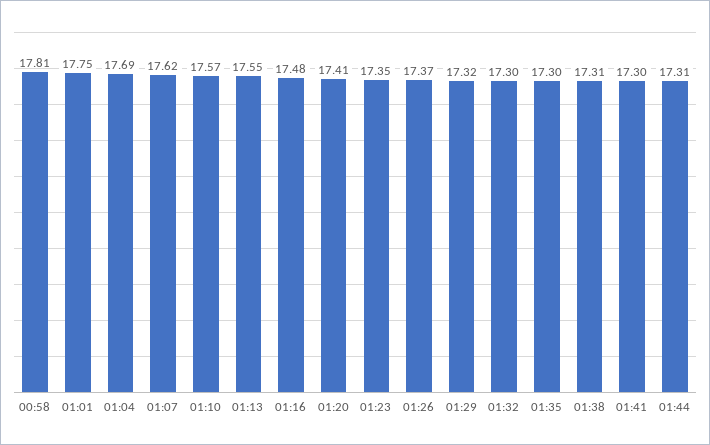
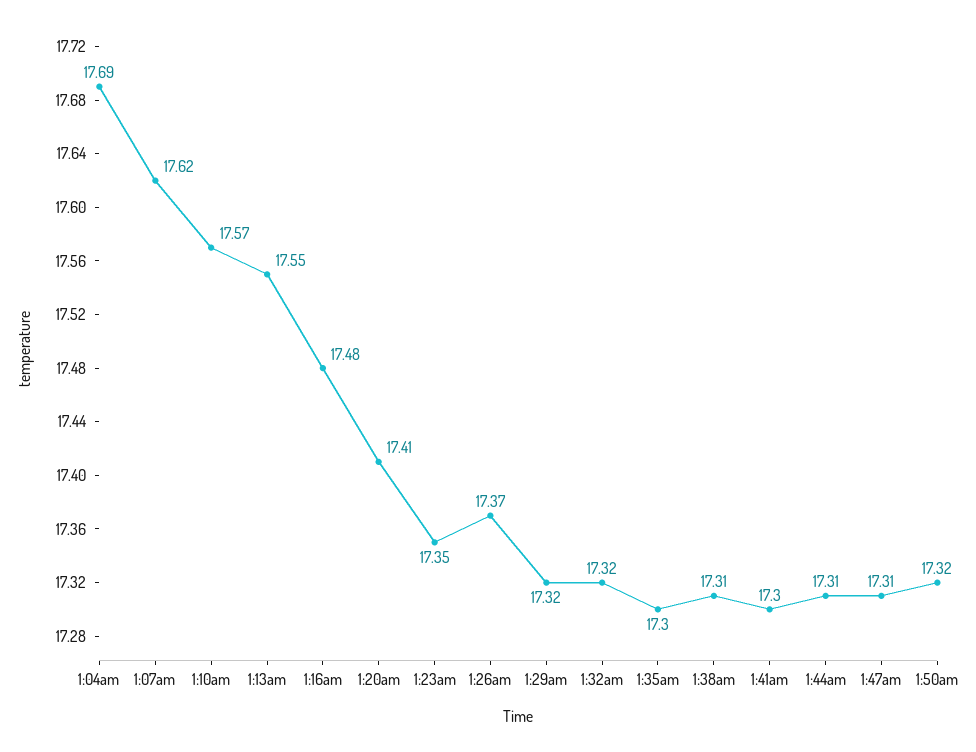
00:58: 17.81 -> none
01:01: 17.75 -> none
01:32: 17.3 -> 17.32
1:47am: none -> 17.31
1:50am: none -> 17.32

